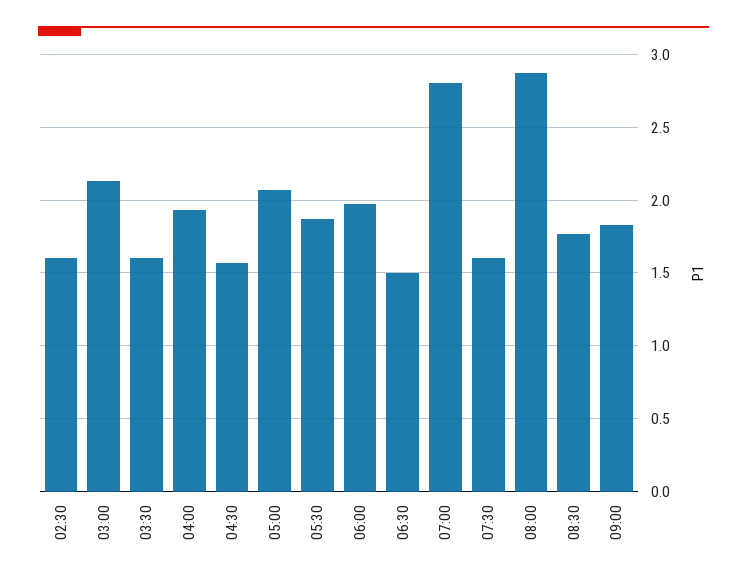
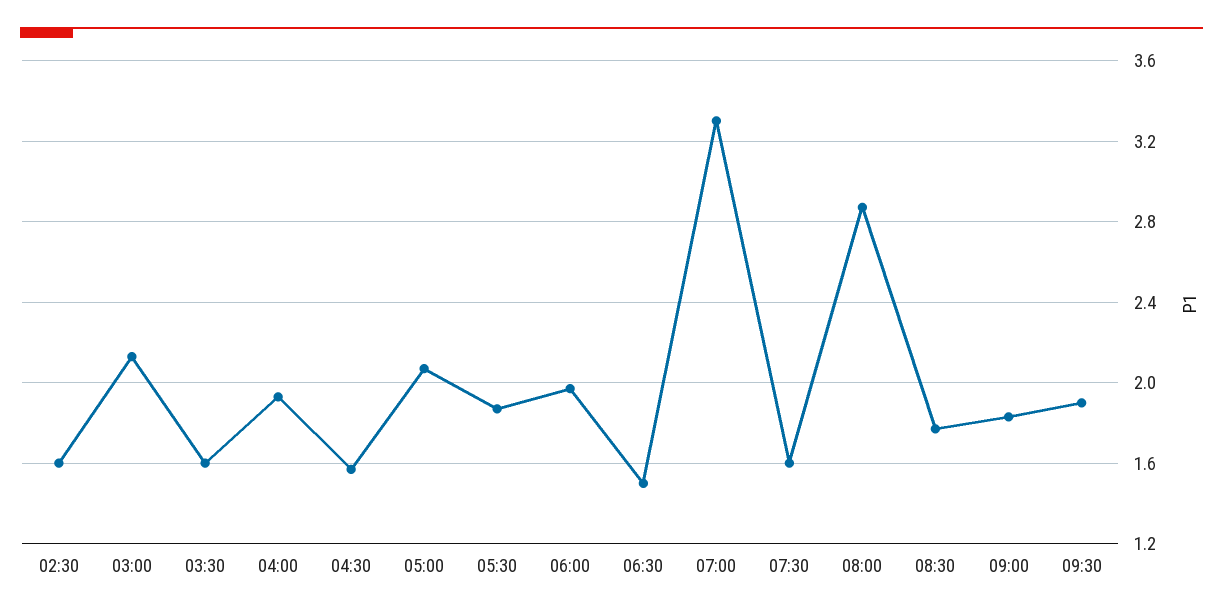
07:00: 2.8 -> 3.3
09:30: none -> 1.9

